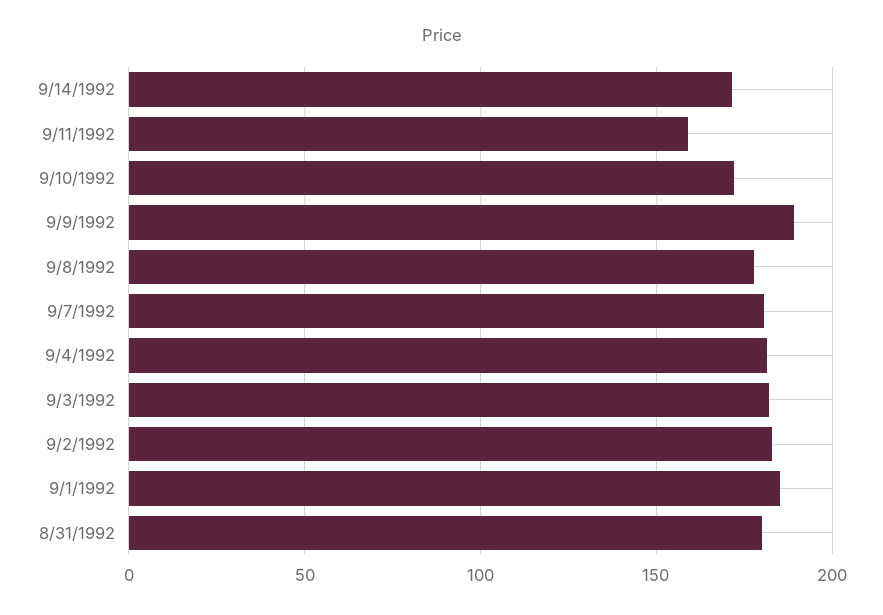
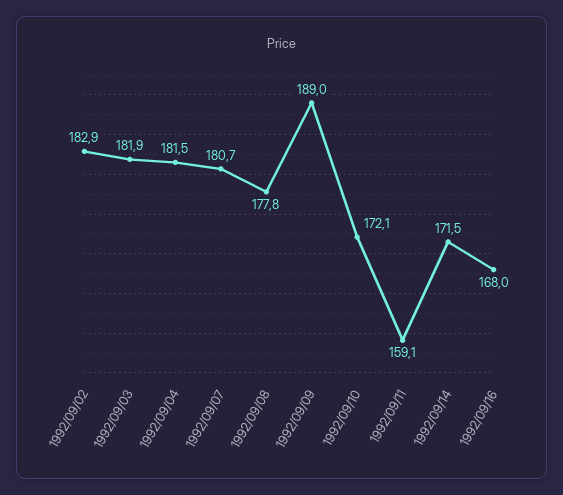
9/1/1992: 185 -> none
8/31/1992: 180 -> none
1992/09/16: none -> 168

